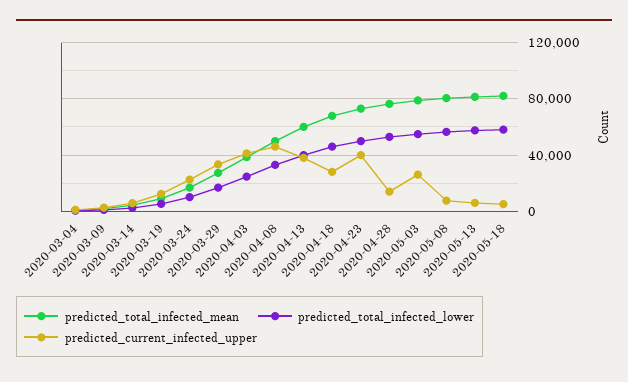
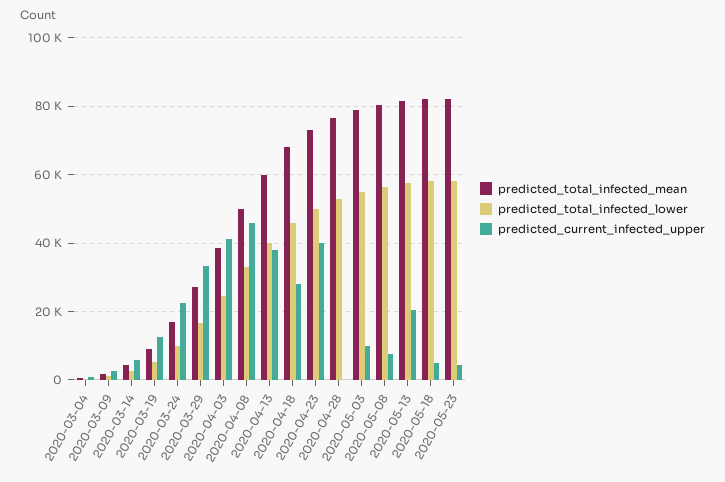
predicted_current_infected_upper, 2020-04-28: 15000 -> 0
predicted_current_infected_upper, 2020-05-03: 25000 -> 10000
predicted_current_infected_upper, 2020-05-13: 5000 -> 20000
predicted_total_infected_mean, 2020-05-23: none -> 82000
predicted_total_infected_lower, 2020-05-23: none -> 58000
predicted_current_infected_upper, 2020-05-23: none -> 4000

